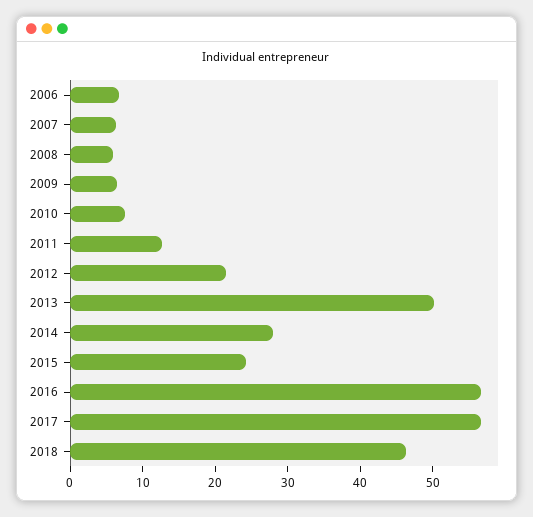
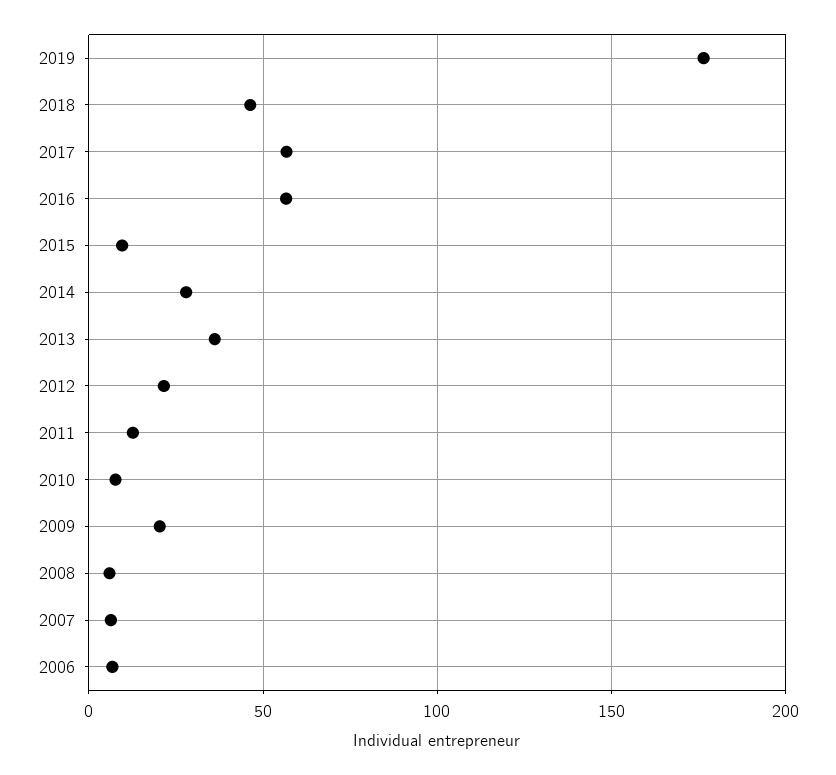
2009: 6 -> 20
2013: 50 -> 35
2015: 24 -> 10
2019: none -> 175

